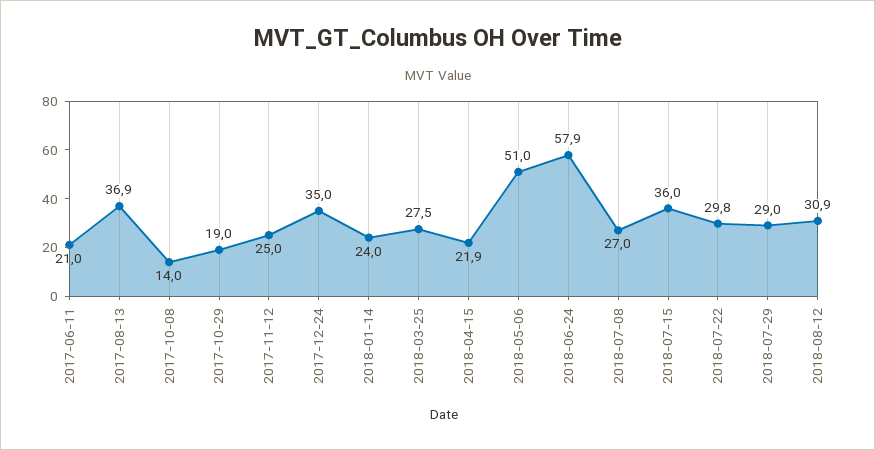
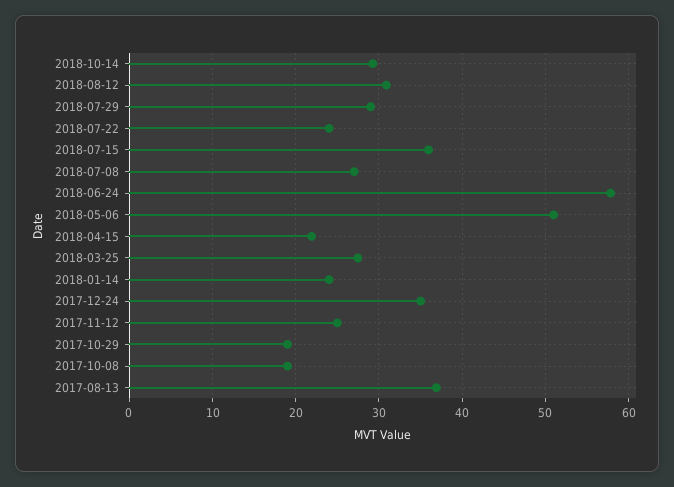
2017-06-11: 21 -> none
2017-10-08: 14 -> 19
2018-07-22: 29.8 -> 24
2018-10-14: none -> 29

